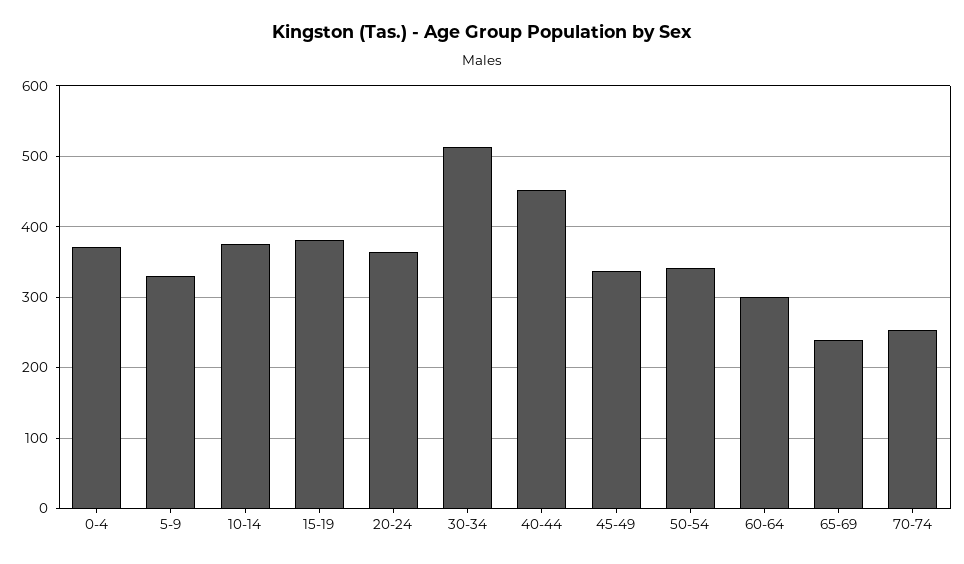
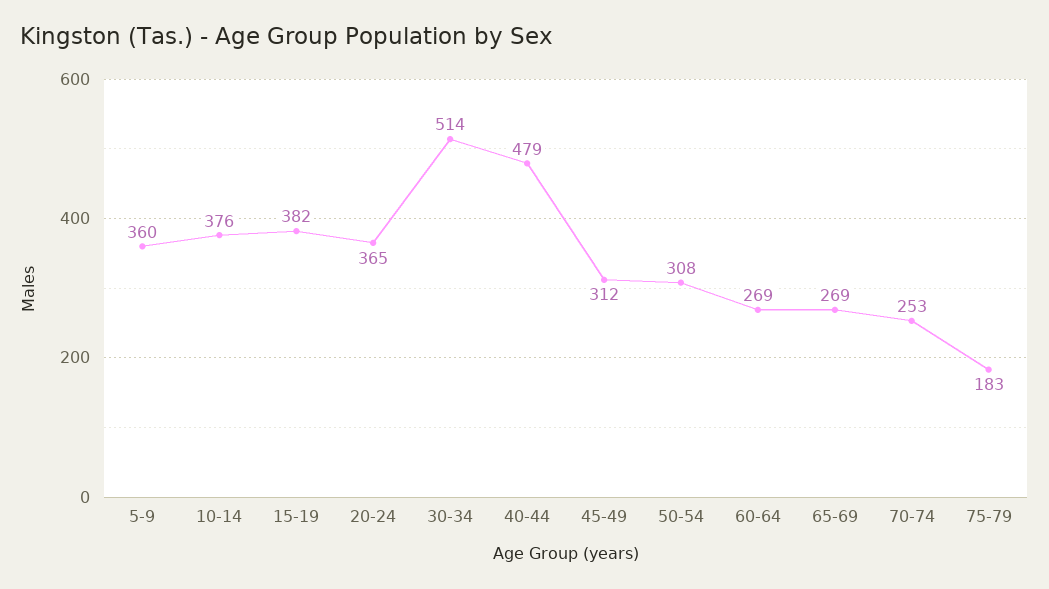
0-4: 370 -> none
5-9: 330 -> 360
40-44: 450 -> 479
45-49: 340 -> 312
50-54: 340 -> 308
60-64: 300 -> 269
65-69: 240 -> 269
75-79: none -> 183

